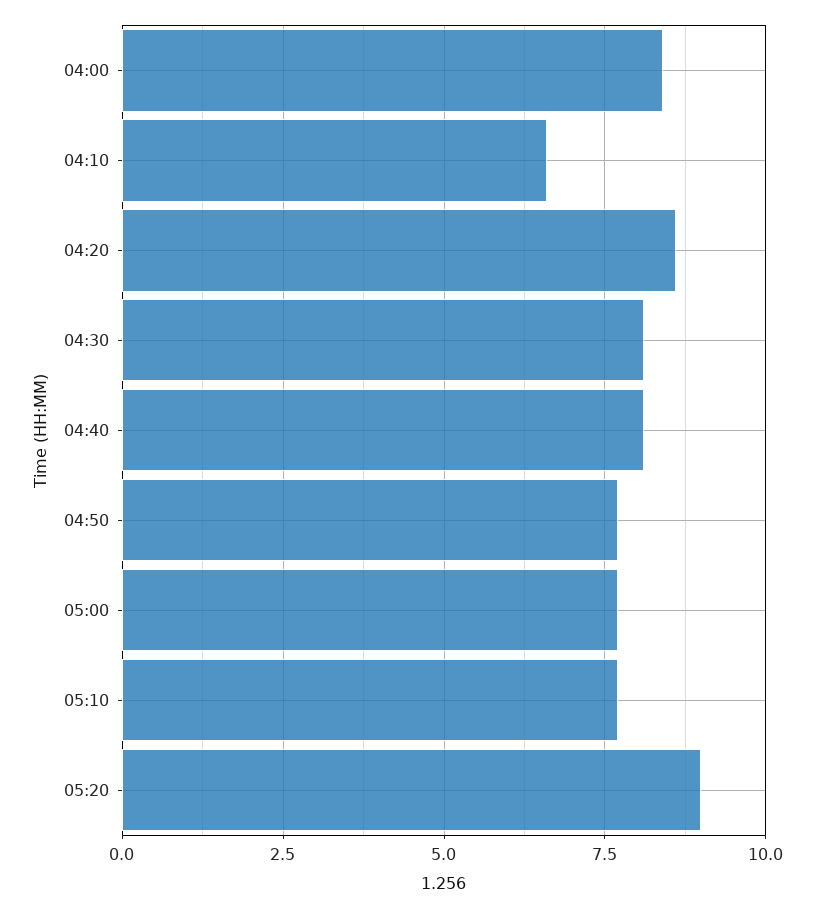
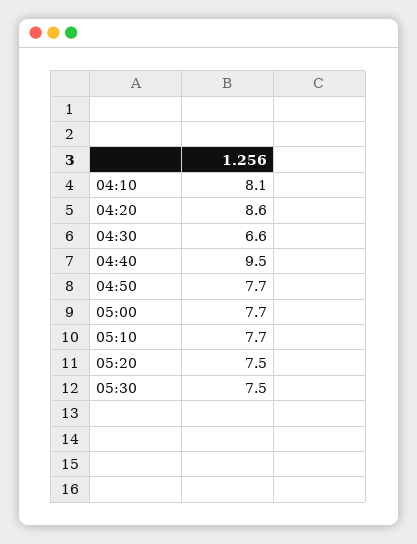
04:00: 8.5 -> none
04:10: 6.5 -> 8.1
04:30: 8 -> 6.6
04:40: 8 -> 9.5
05:20: 9 -> 7.5
05:30: none -> 7.5

